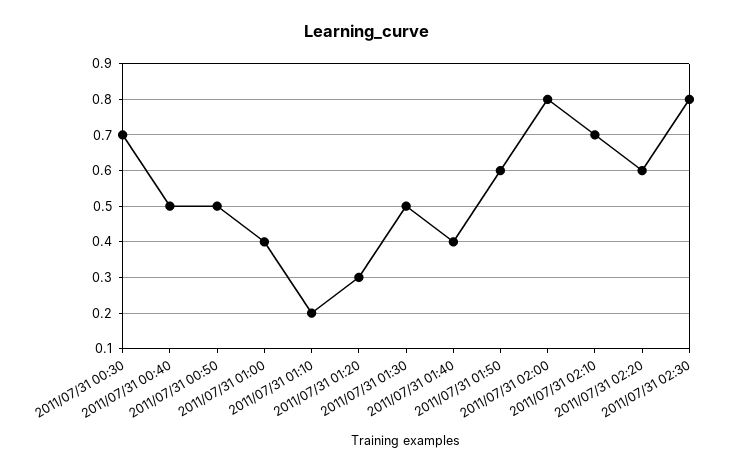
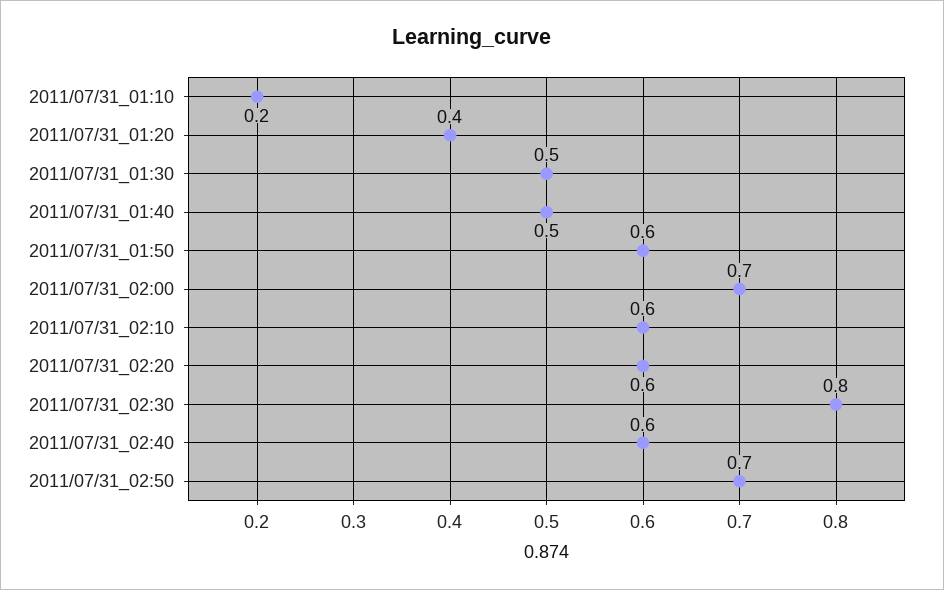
2011/07/31 00:30: 0.7 -> none
2011/07/31 00:40: 0.5 -> none
2011/07/31 00:50: 0.5 -> none
2011/07/31 01:00: 0.4 -> none
2011/07/31 01:20: 0.3 -> 0.4
2011/07/31 01:40: 0.4 -> 0.5
2011/07/31 02:00: 0.8 -> 0.7
2011/07/31 02:10: 0.7 -> 0.6
2011/07/31_02:40: none -> 0.6
2011/07/31_02:50: none -> 0.7

